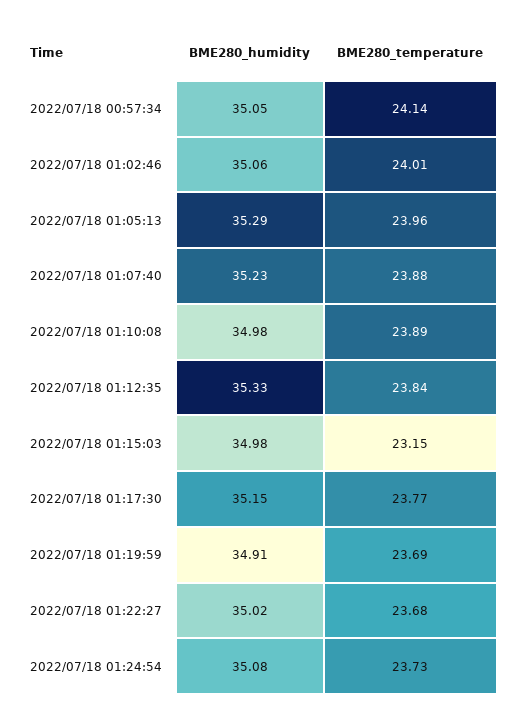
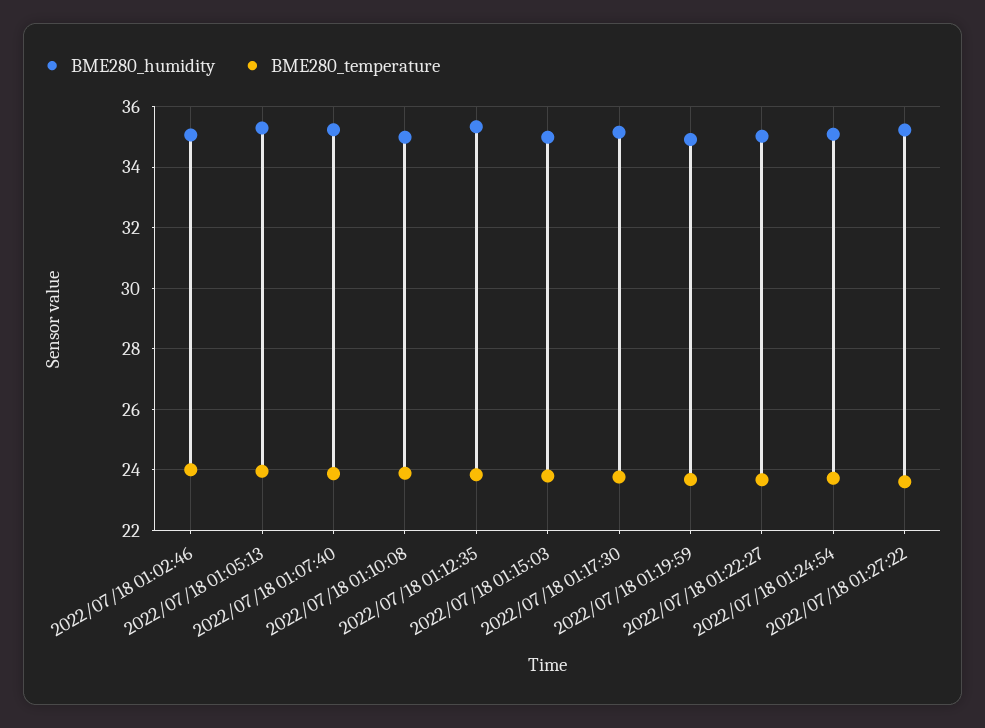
BME280_humidity, 2022/07/18 00:57:34: 35.05 -> none
BME280_temperature, 2022/07/18 00:57:34: 24.14 -> none
BME280_temperature, 2022/07/18 01:15:03: 23.15 -> 23.8
BME280_humidity, 2022/07/18 01:27:22: none -> 35.2
BME280_temperature, 2022/07/18 01:27:22: none -> 23.6

